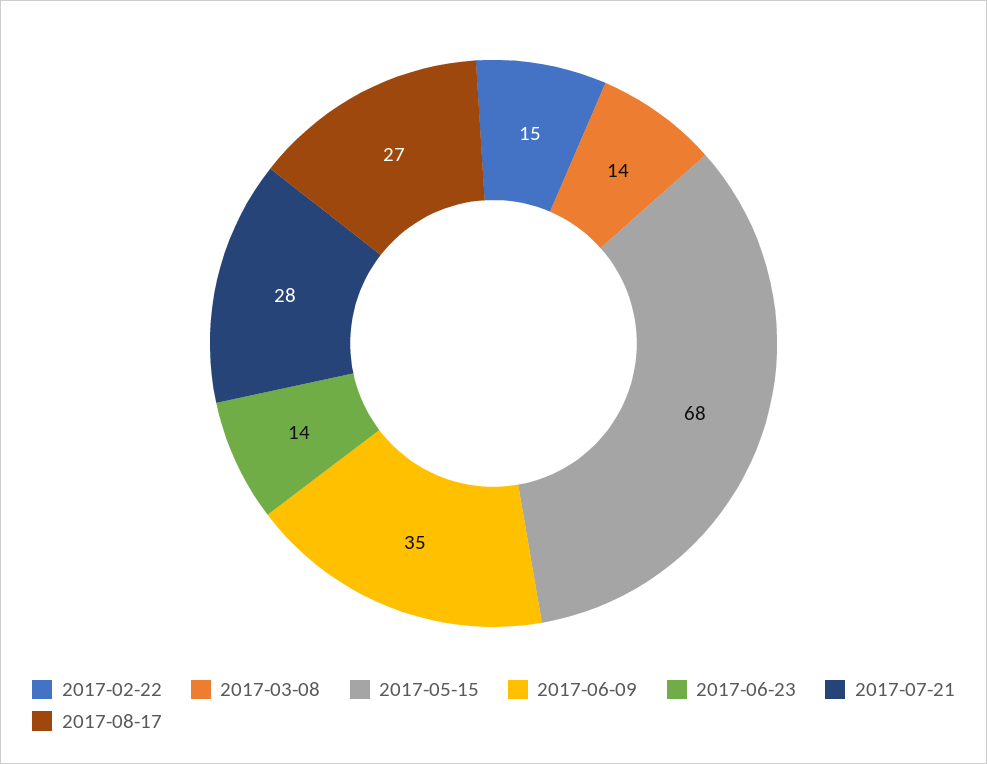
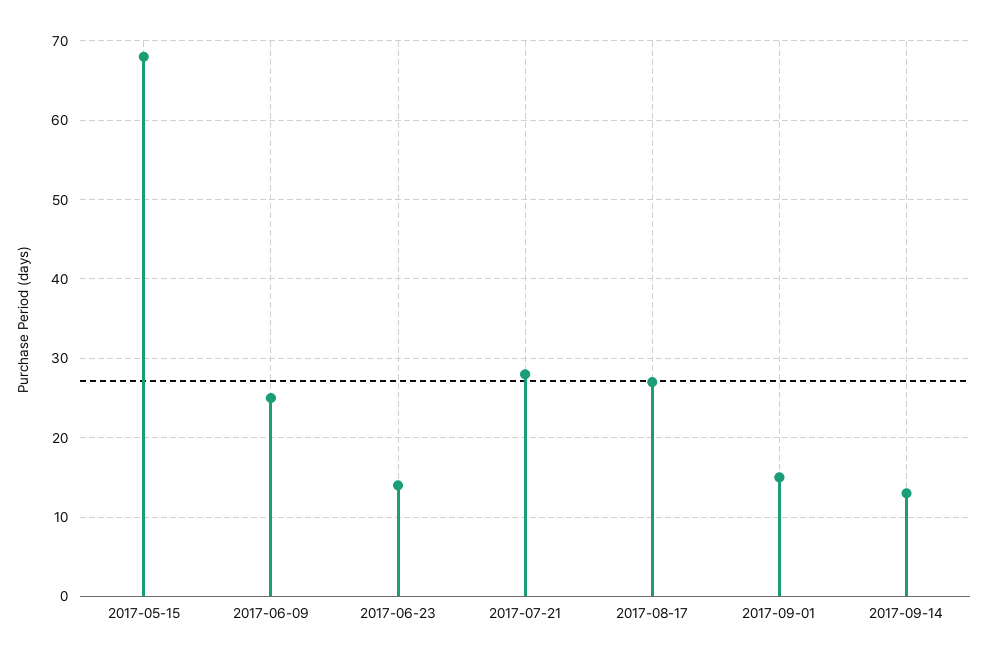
2017-02-22: 15 -> none
2017-03-08: 14 -> none
2017-06-09: 35 -> 25
2017-09-01: none -> 15
2017-09-14: none -> 13

